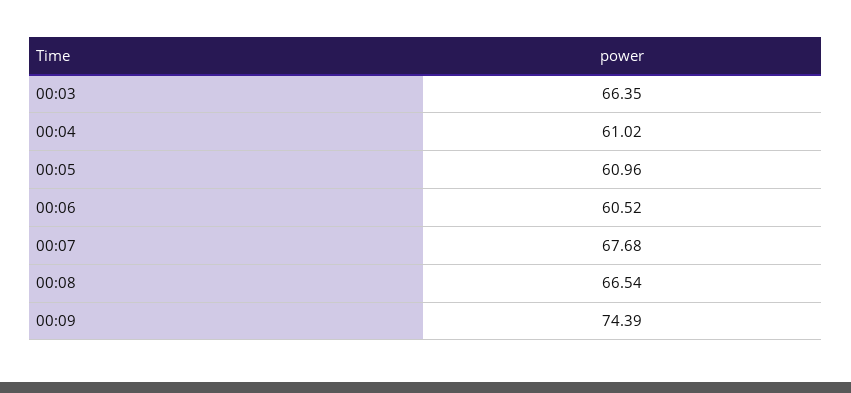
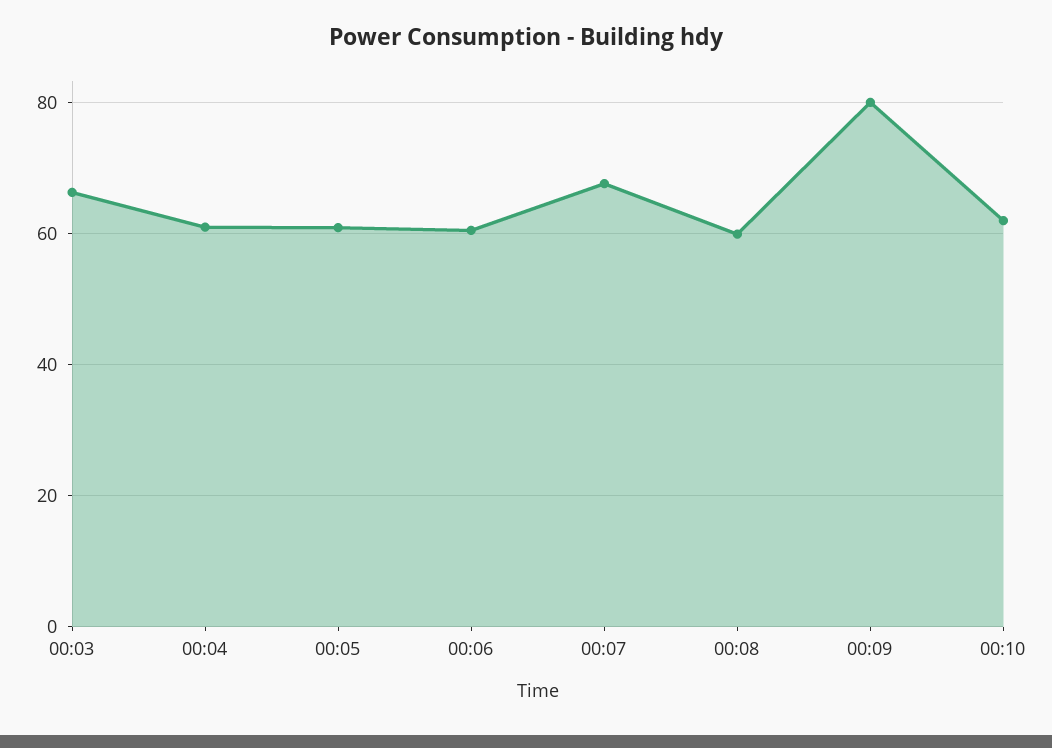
00:08: 66.54 -> 60
00:09: 74.39 -> 80
00:10: none -> 62

